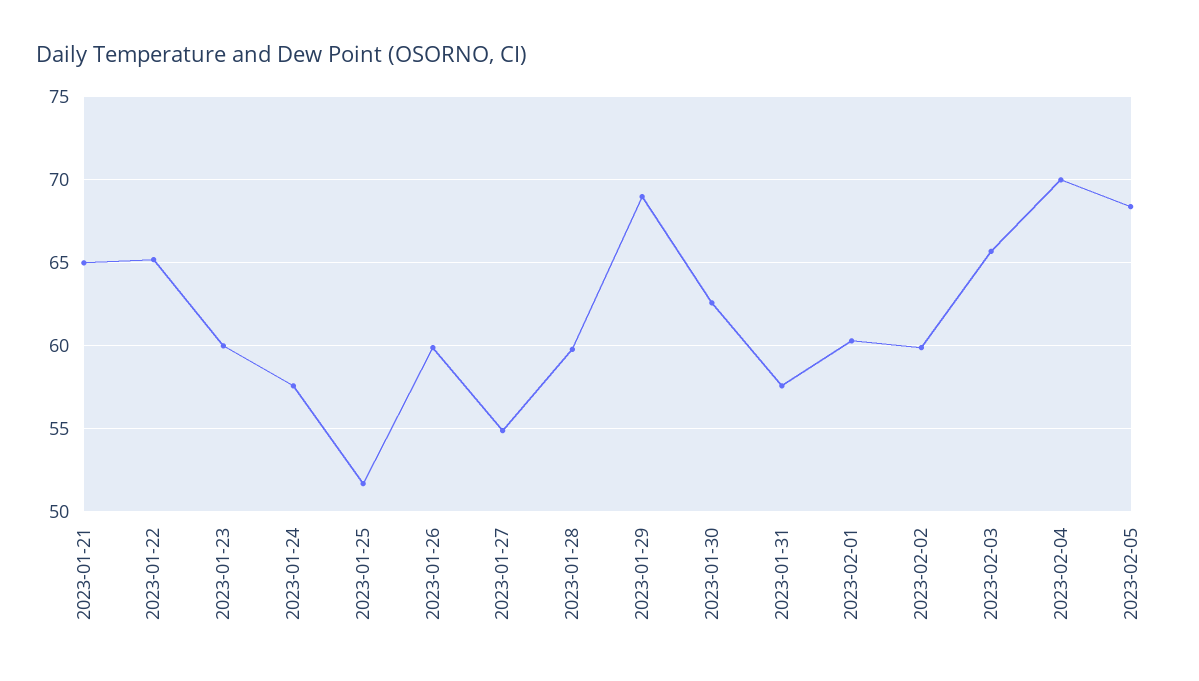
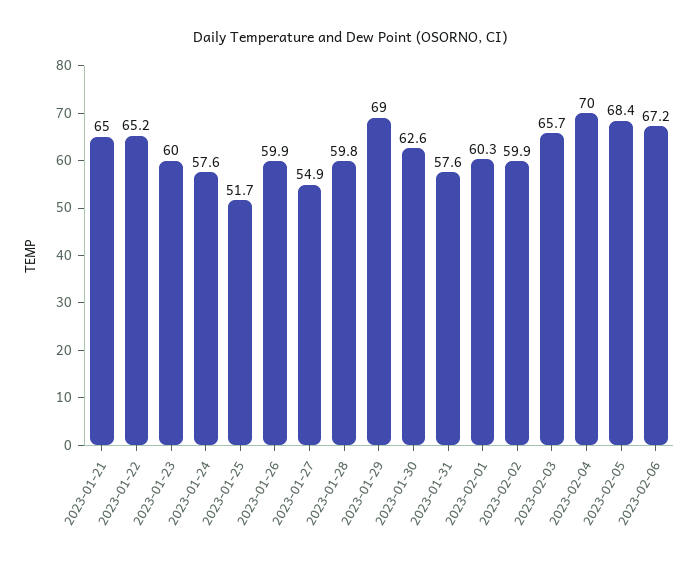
2023-02-06: none -> 67.2

